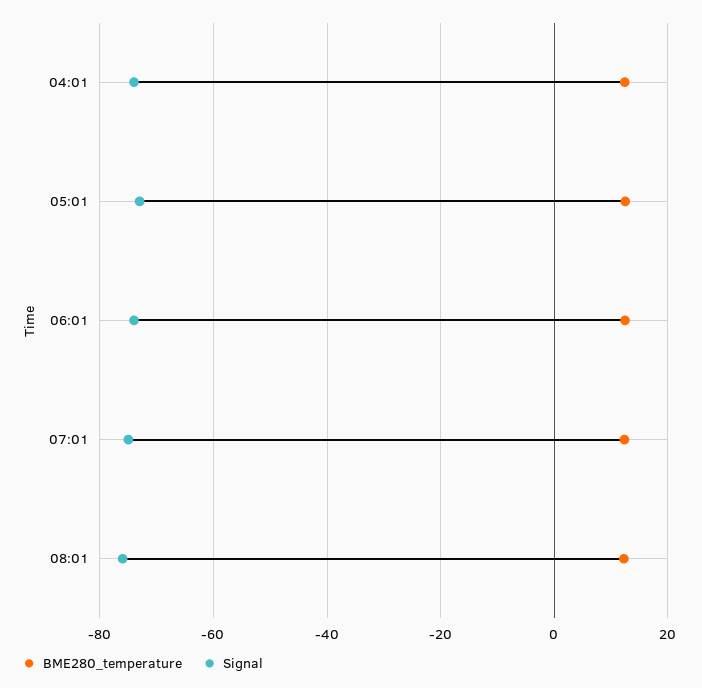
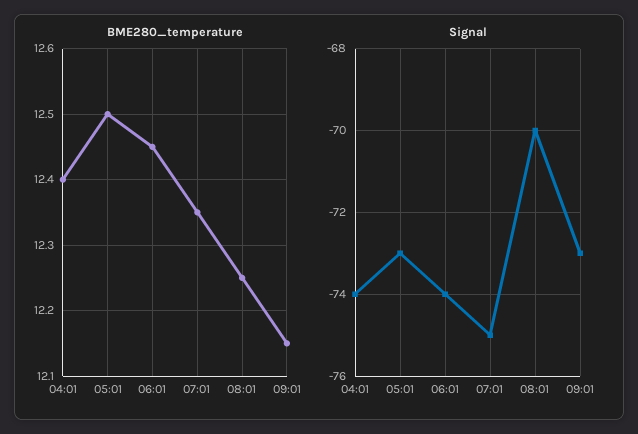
Signal, 08:01: -76 -> -70
BME280_temperature, 09:01: none -> 12.15
Signal, 09:01: none -> -73

